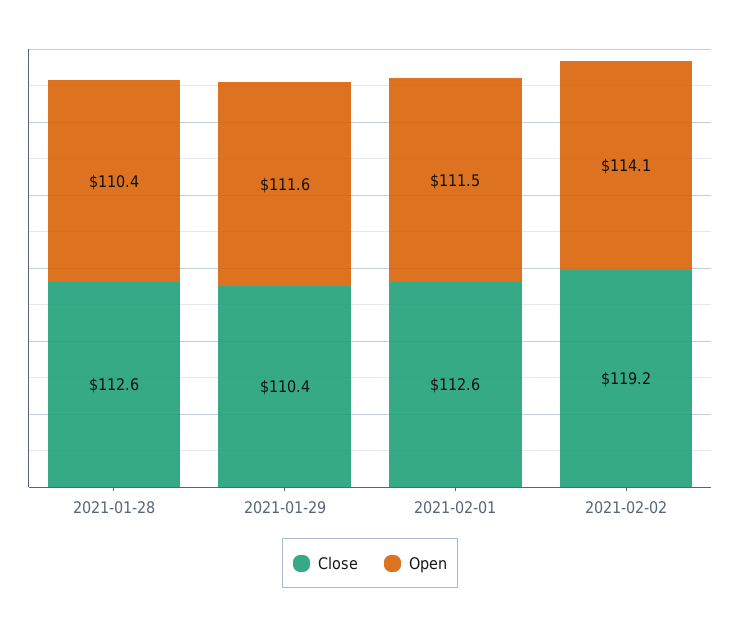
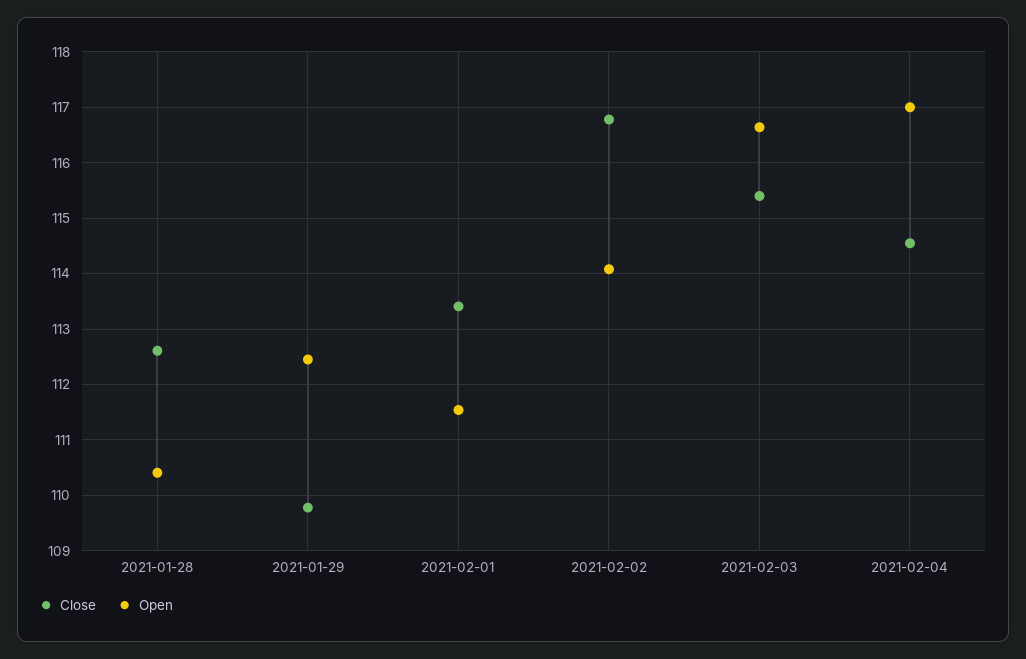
Close, 2021-01-29: 110.4 -> 109.8
Open, 2021-01-29: 111.6 -> 112.4
Close, 2021-02-01: 112.6 -> 113.4
Close, 2021-02-02: 119.2 -> 116.8
Close, 2021-02-03: none -> 115.4
Open, 2021-02-03: none -> 116.6
Close, 2021-02-04: none -> 114.6
Open, 2021-02-04: none -> 117

